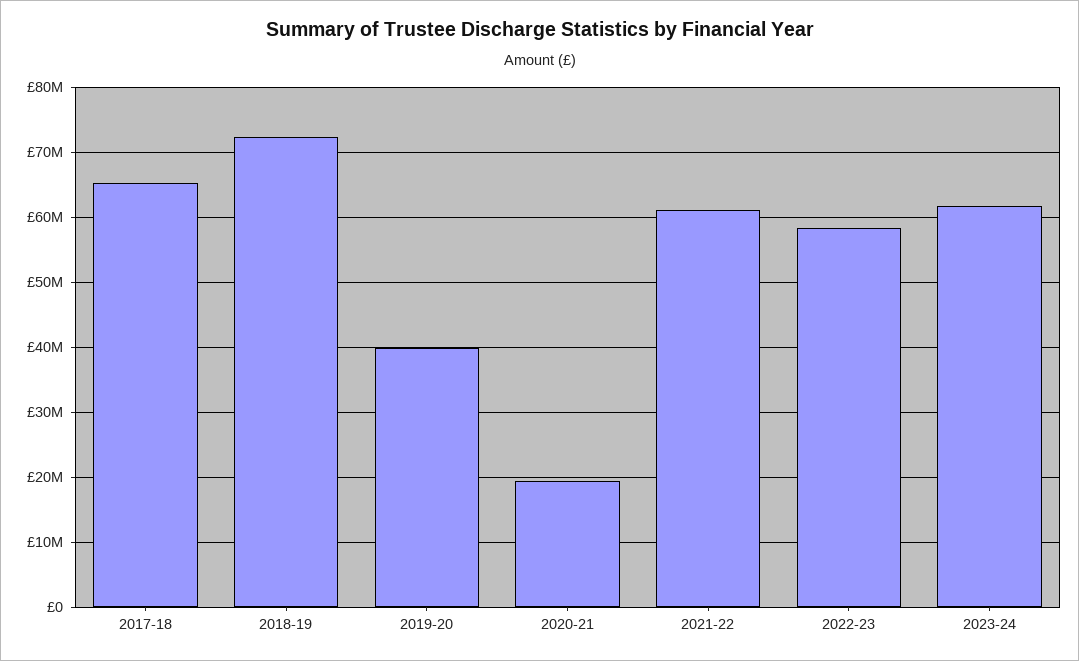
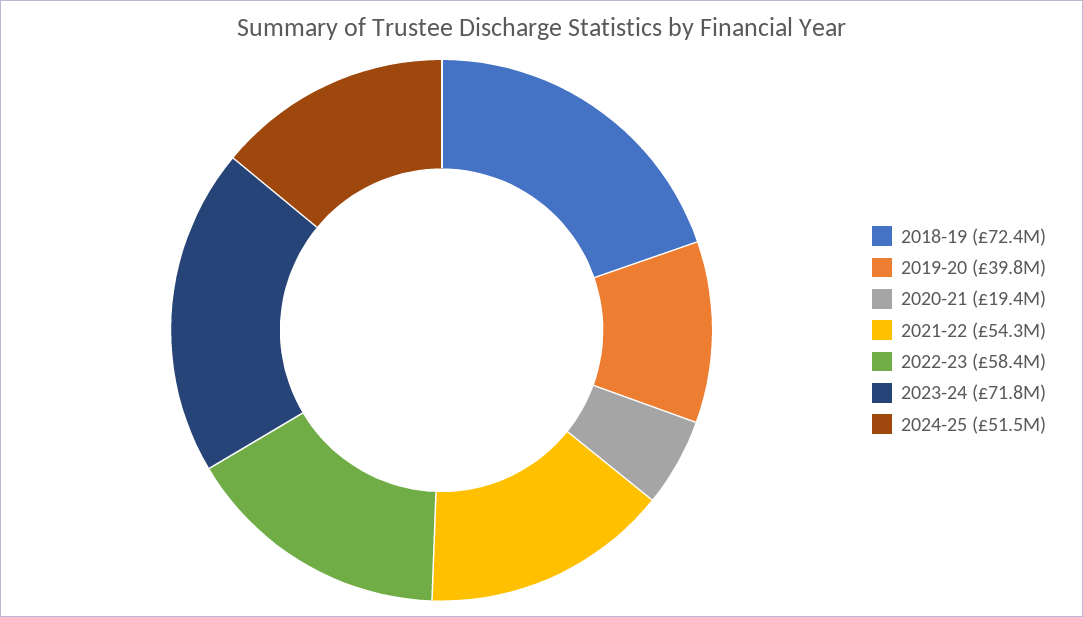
2017-18: 65000000 -> none
2021-22: 61000000 -> 54300000
2023-24: 62000000 -> 71800000
2024-25: none -> 51500000

